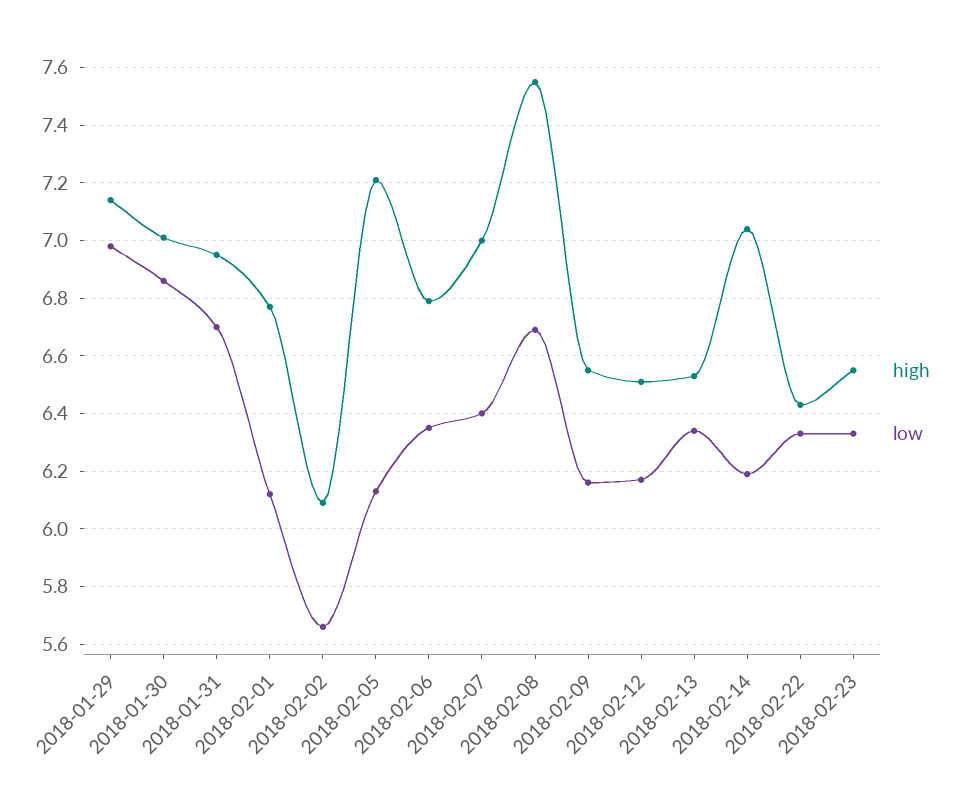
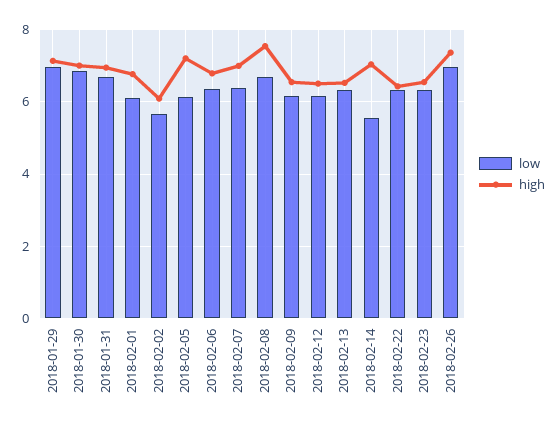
low, 2018-02-14: 6.2 -> 5.6
low, 2018-02-26: none -> 7
high, 2018-02-26: none -> 7.4

